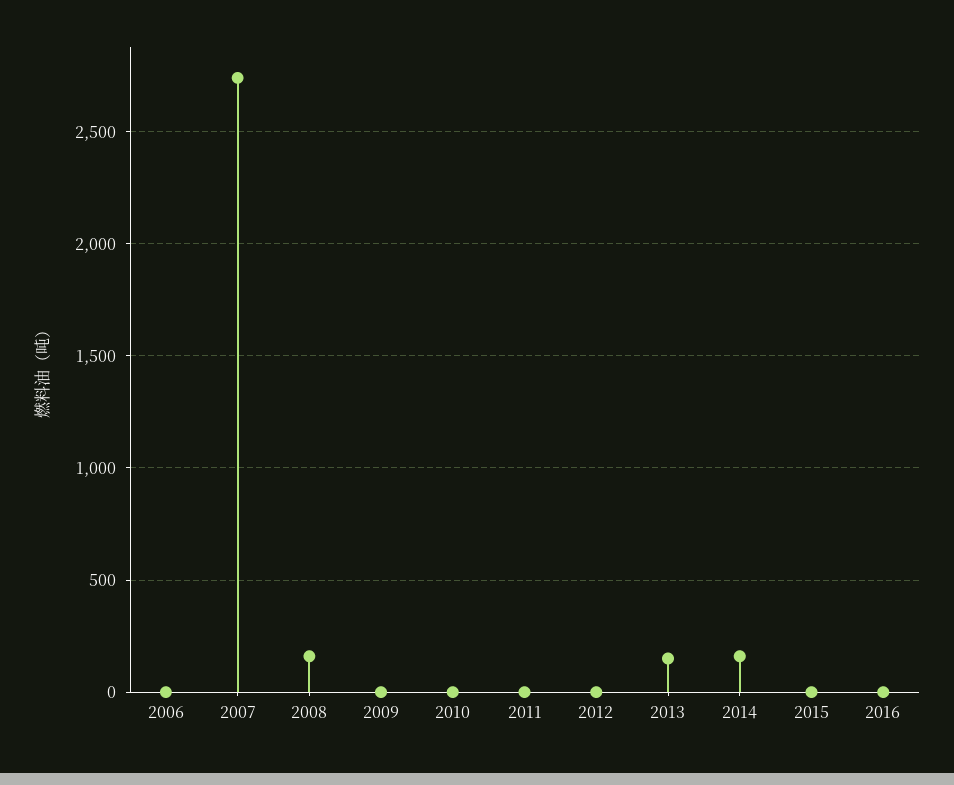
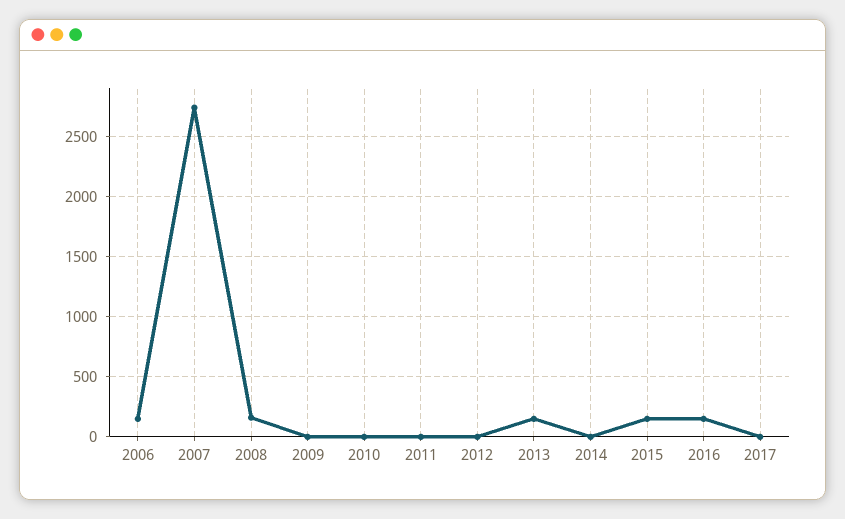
2006: 0 -> 150
2014: 150 -> 0
2015: 0 -> 150
2016: 0 -> 150
2017: none -> 0

